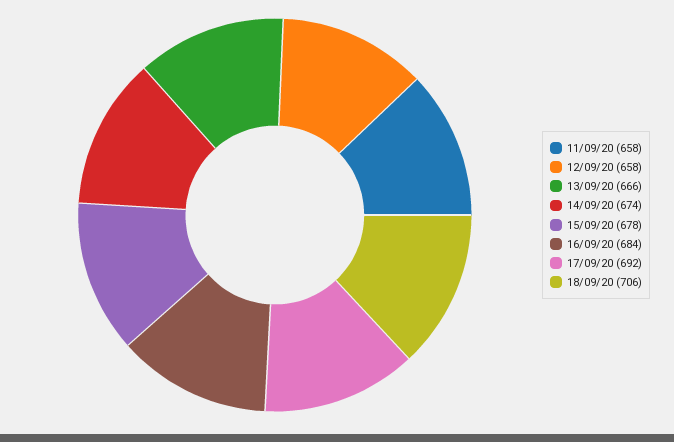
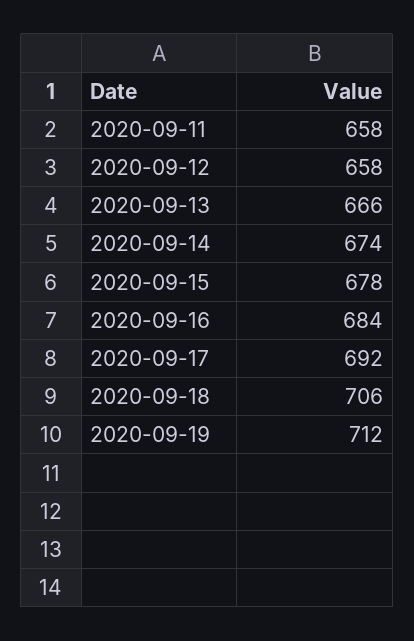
2020-09-19: none -> 712

